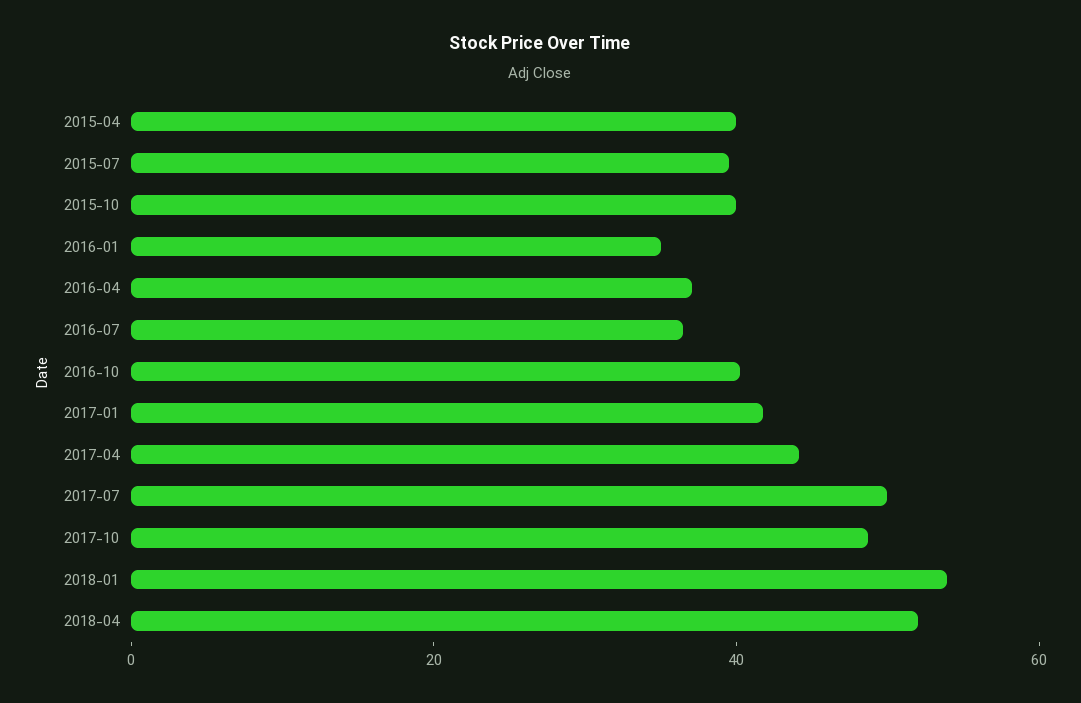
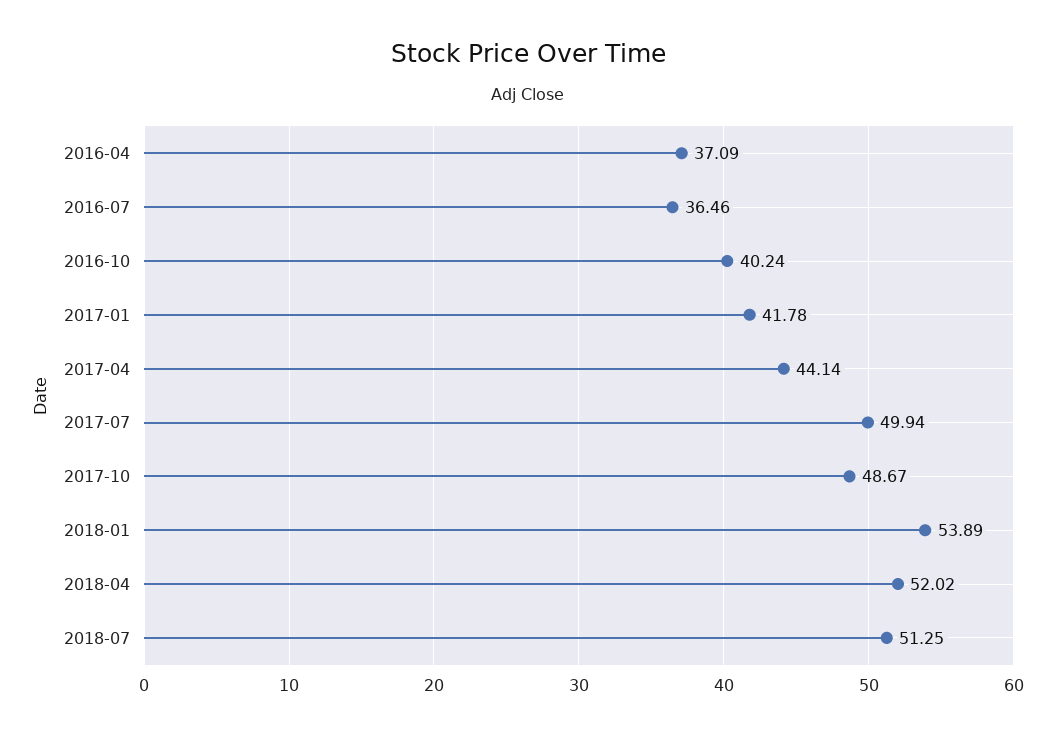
2015-04: 40 -> none
2015-07: 40 -> none
2015-10: 40 -> none
2016-01: 35 -> none
2018-07: none -> 51.25

